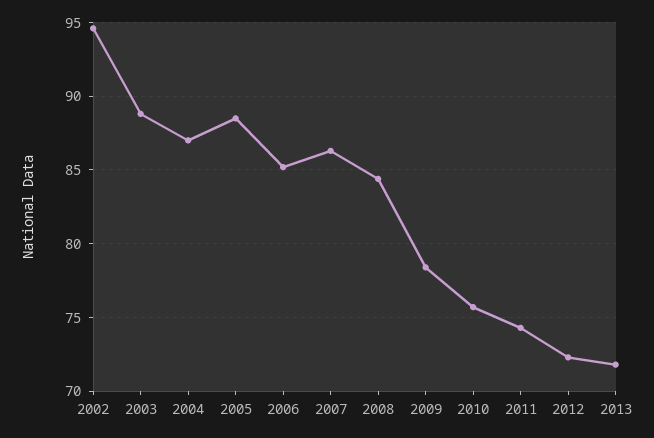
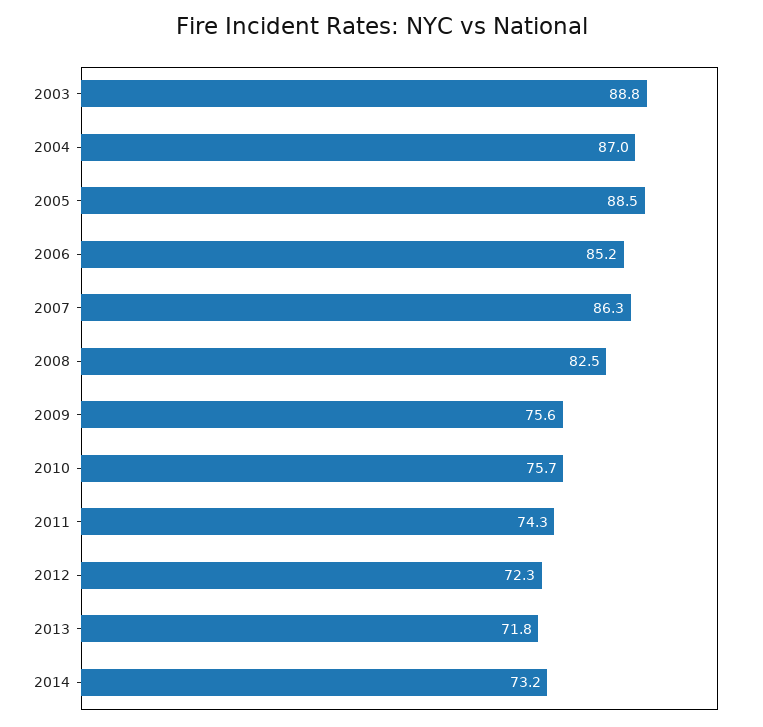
2002: 94.5 -> none
2008: 84.5 -> 82.5
2009: 78.5 -> 75.6
2014: none -> 73.2

